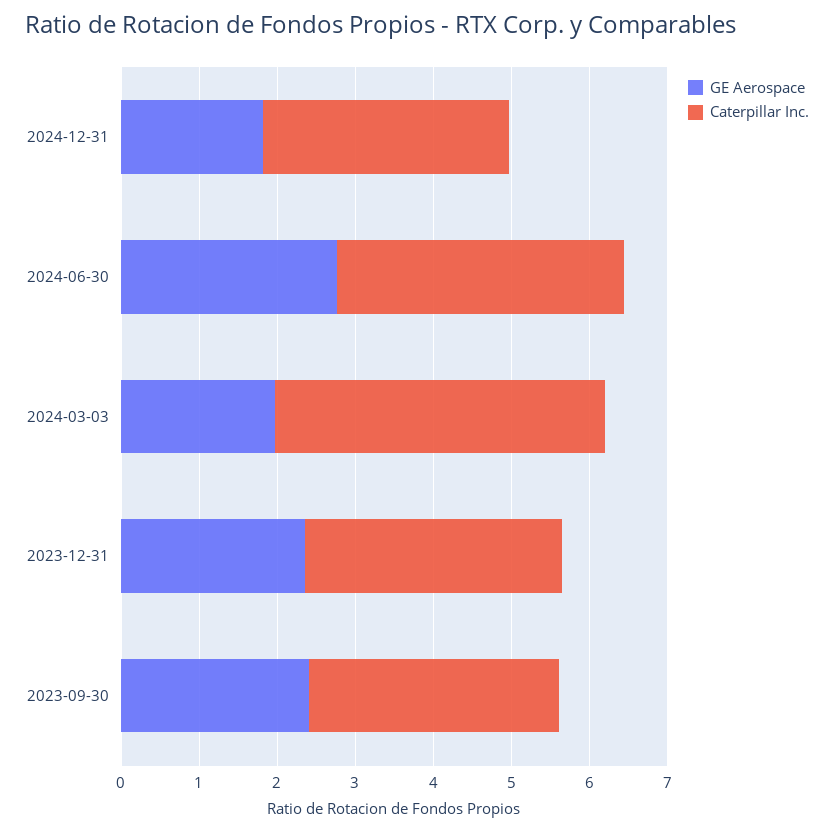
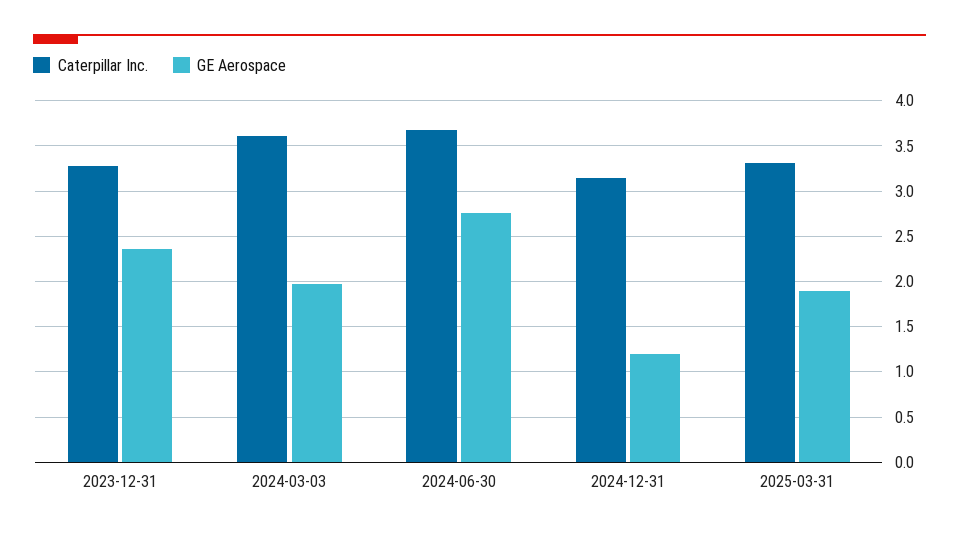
GE Aerospace, 2024-12-31: 1.8 -> 1.2
Caterpillar Inc., 2024-03-03: 4.2 -> 3.6
GE Aerospace, 2023-09-30: 2.4 -> none
Caterpillar Inc., 2023-09-30: 3.2 -> none
Caterpillar Inc., 2025-03-31: none -> 3.3
GE Aerospace, 2025-03-31: none -> 1.9

